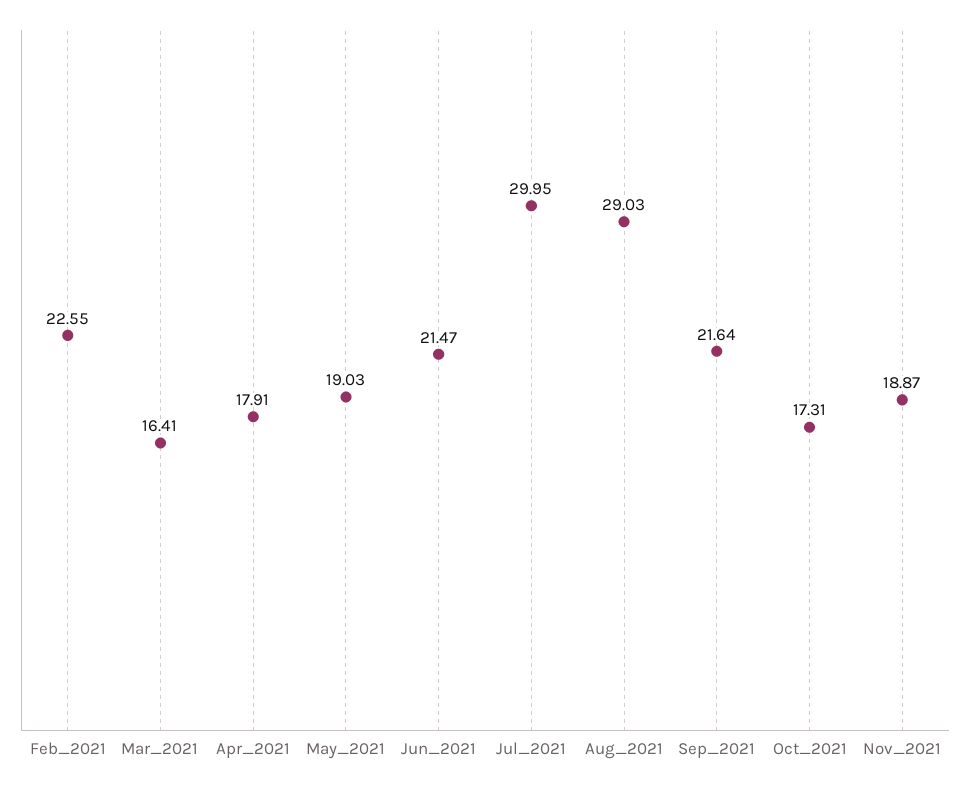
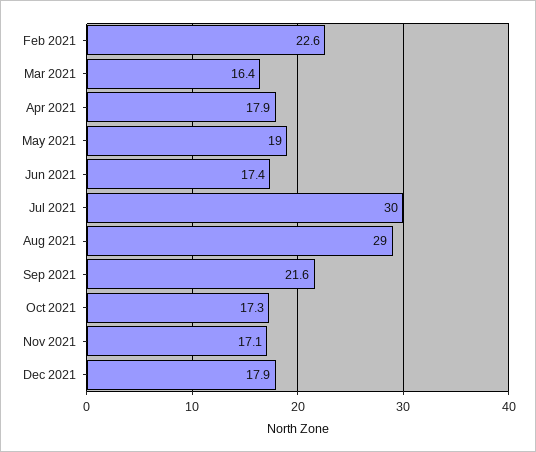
Jun_2021: 21.47 -> 17.4
Nov_2021: 18.87 -> 17.1
Dec 2021: none -> 17.9

